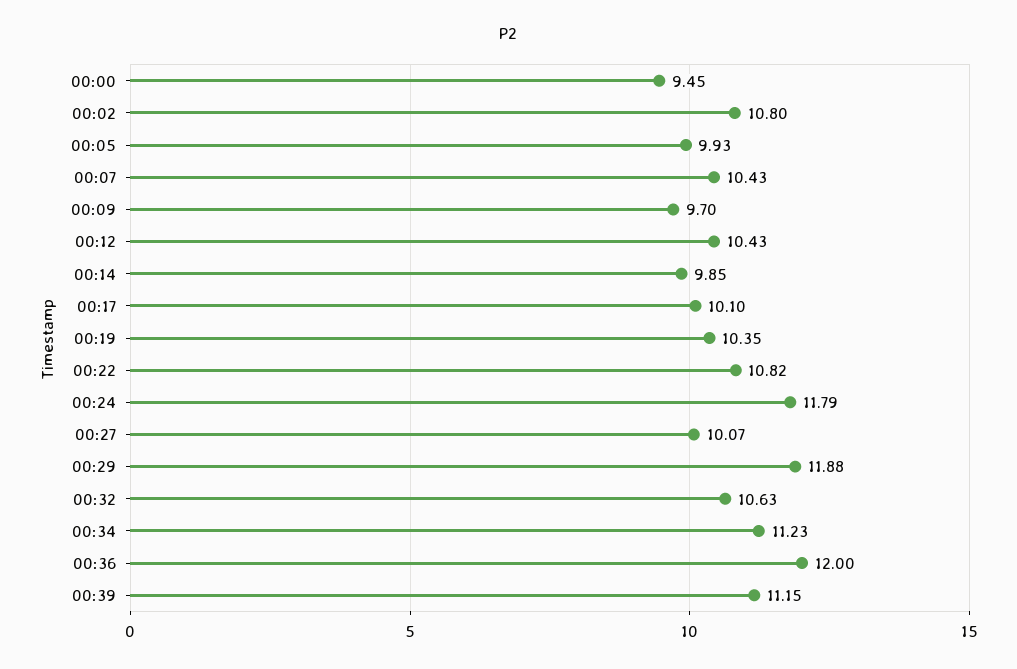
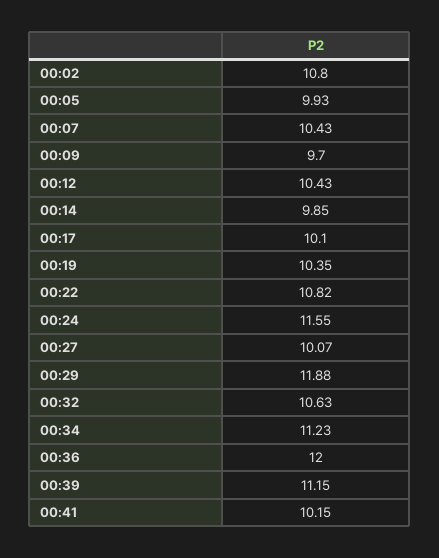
00:00: 9.45 -> none
00:24: 11.79 -> 11.55
00:41: none -> 10.15

